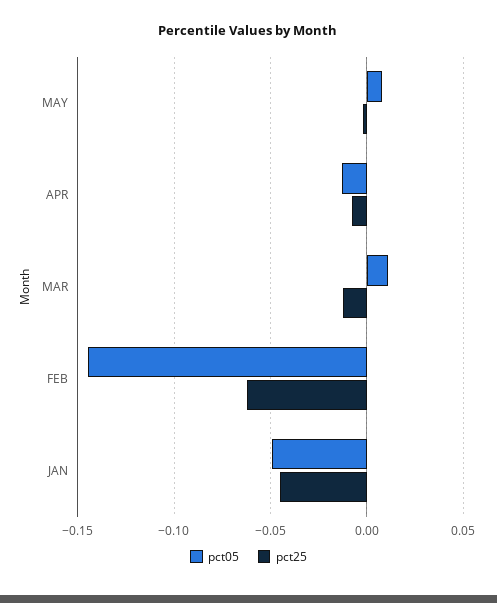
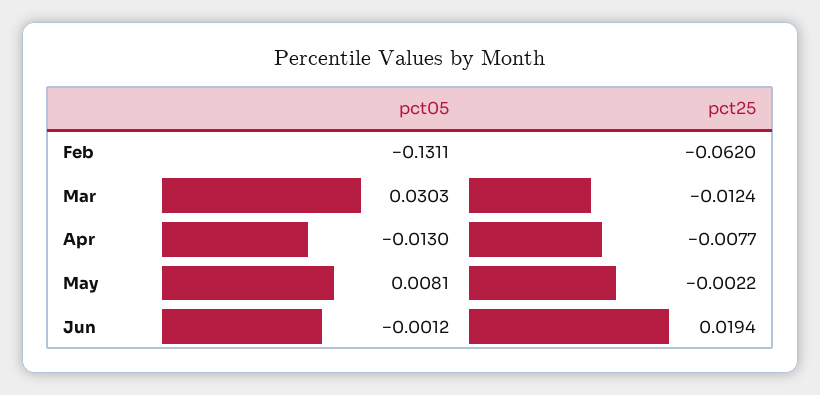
pct05, MAR: 0.01 -> 0.0303
pct05, FEB: -0.145 -> -0.1311
pct05, JAN: -0.05 -> none
pct25, JAN: -0.045 -> none
pct05, Jun: none -> -0.0012
pct25, Jun: none -> 0.0194

